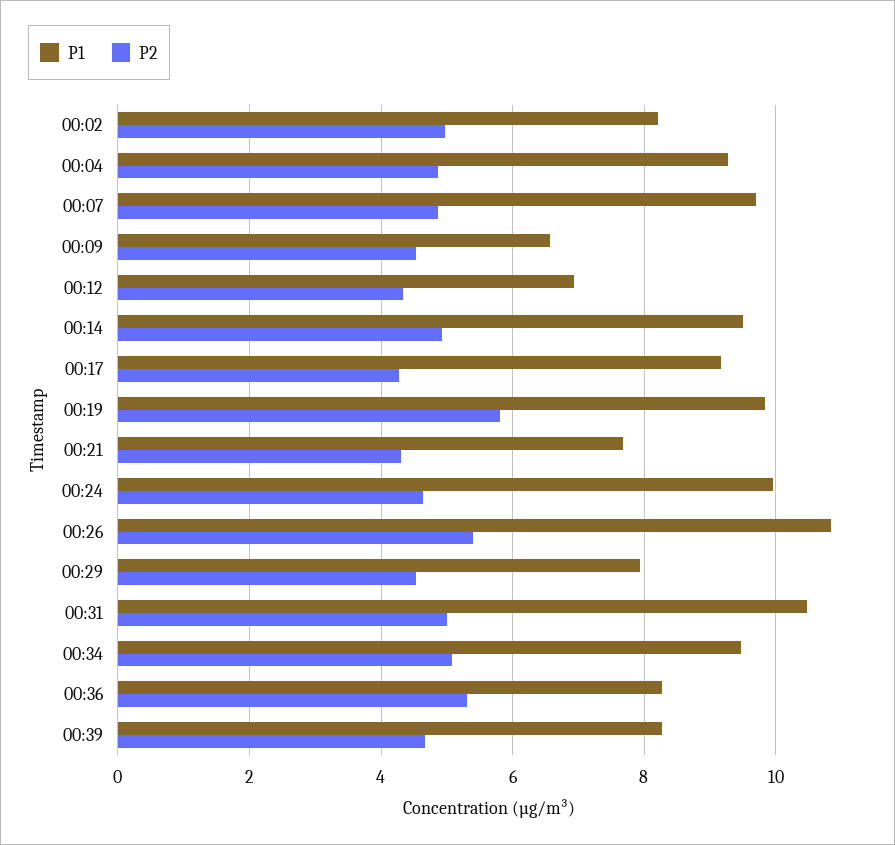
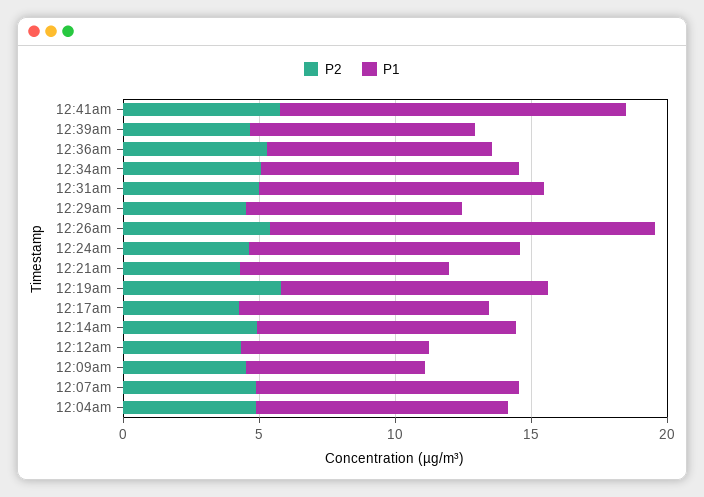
P1, 00:02: 8.2 -> none
P2, 00:02: 5 -> none
P1, 00:26: 10.8 -> 14
P2, 12:41am: none -> 6
P1, 12:41am: none -> 13

